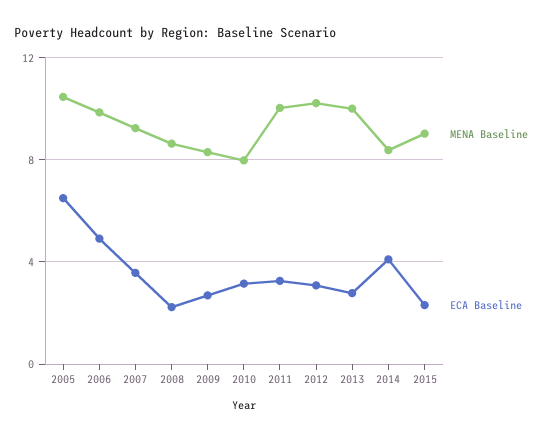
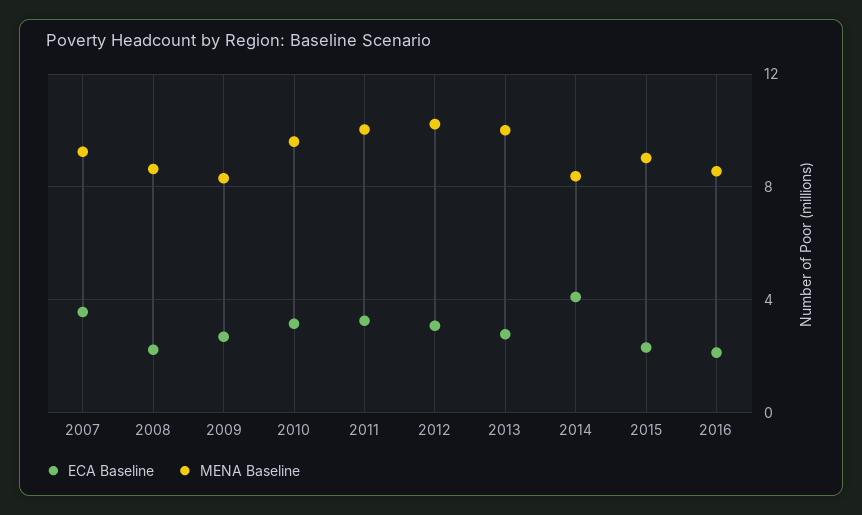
MENA Baseline, 2005: 10.5 -> none
ECA Baseline, 2005: 6.5 -> none
MENA Baseline, 2006: 10 -> none
ECA Baseline, 2006: 5 -> none
MENA Baseline, 2010: 8 -> 9.5
ECA Baseline, 2016: none -> 2
MENA Baseline, 2016: none -> 8.5

